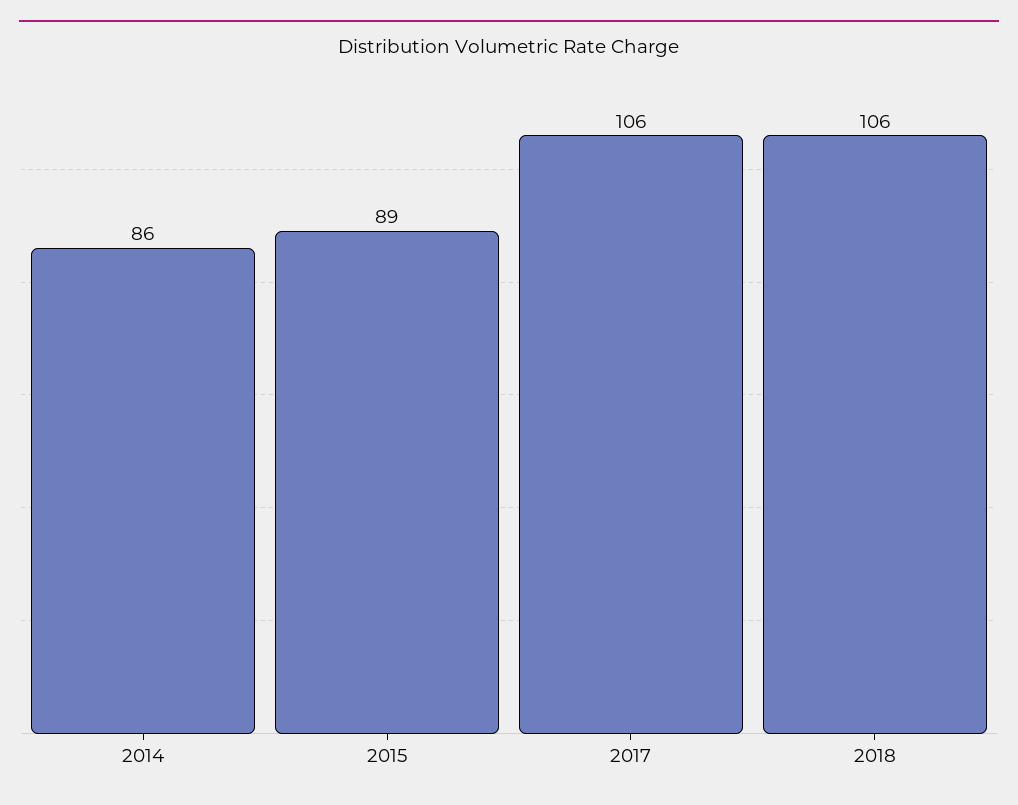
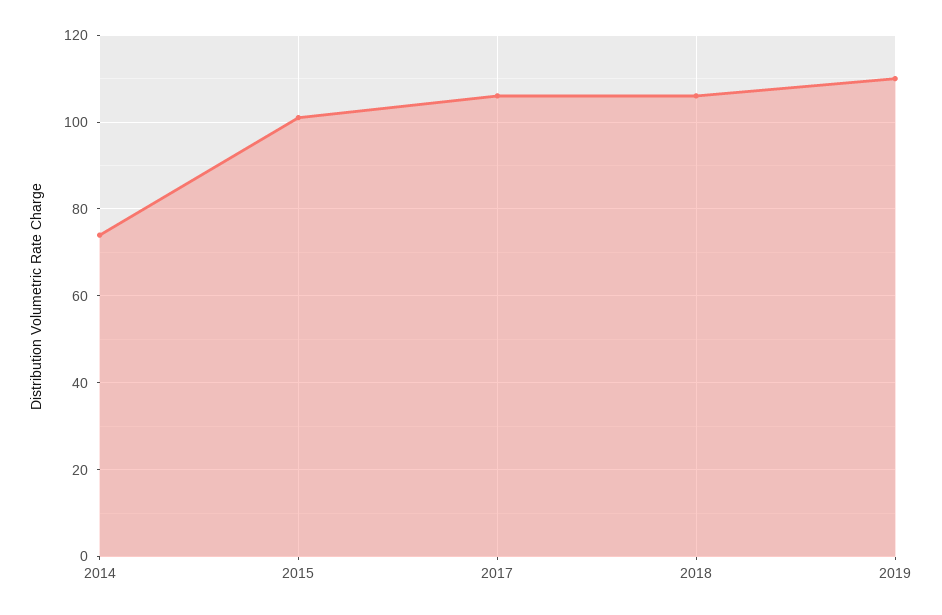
2014: 86 -> 75
2015: 89 -> 100
2019: none -> 110

